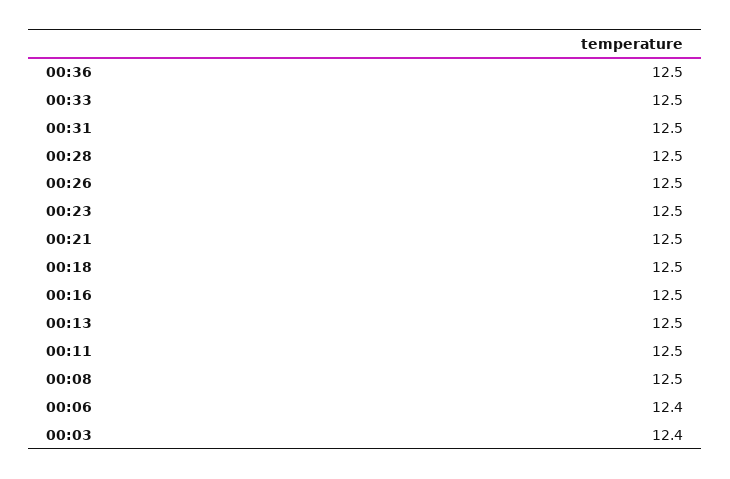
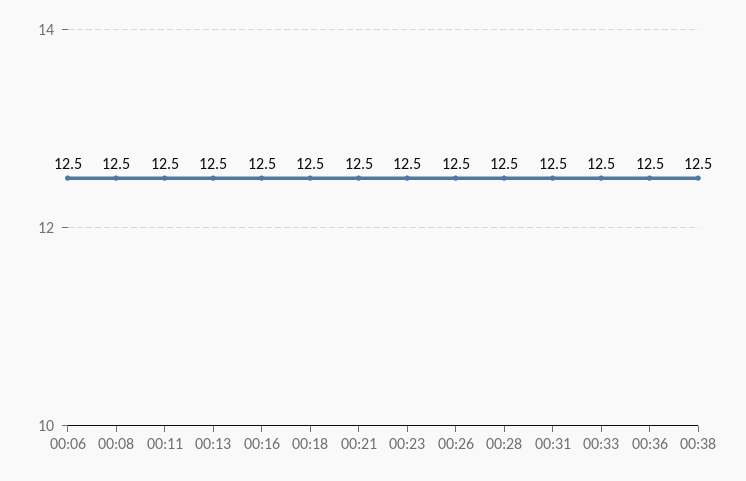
00:06: 12.4 -> 12.5
00:03: 12.4 -> none
00:38: none -> 12.5

